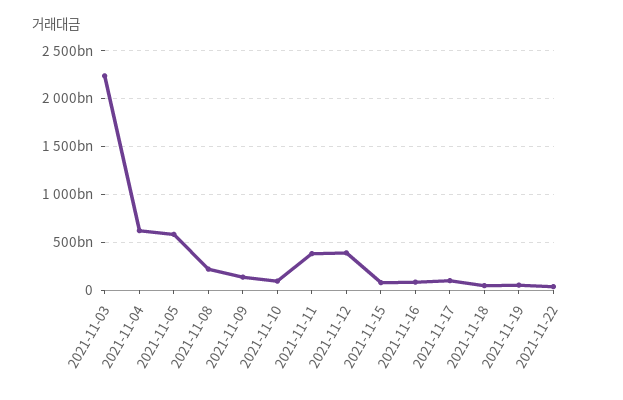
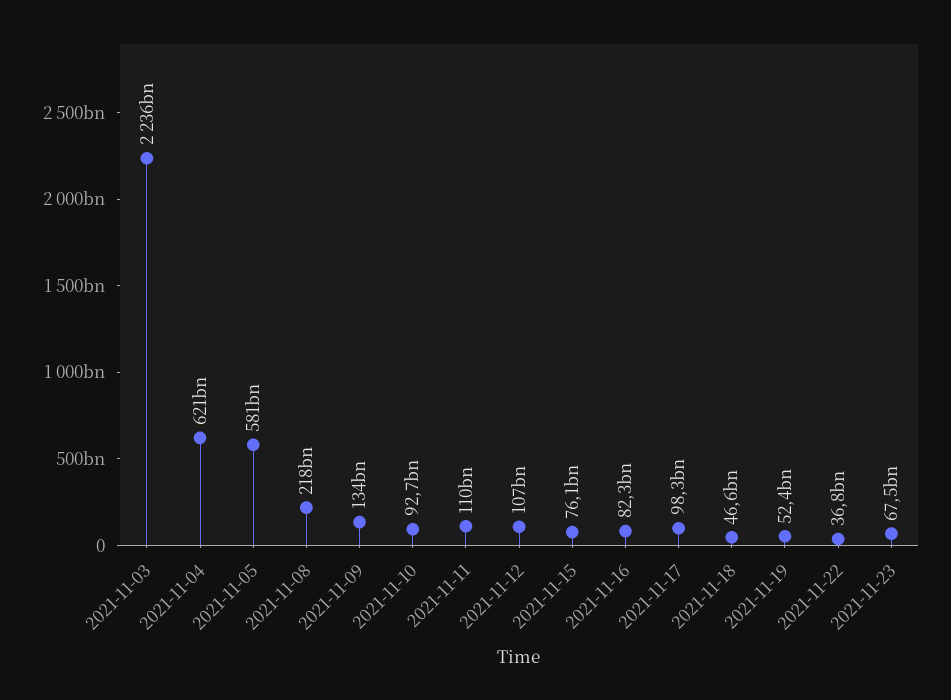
2021-11-11: 400000000000 -> 110000000000
2021-11-12: 400000000000 -> 107000000000
2021-11-23: none -> 67500000000

